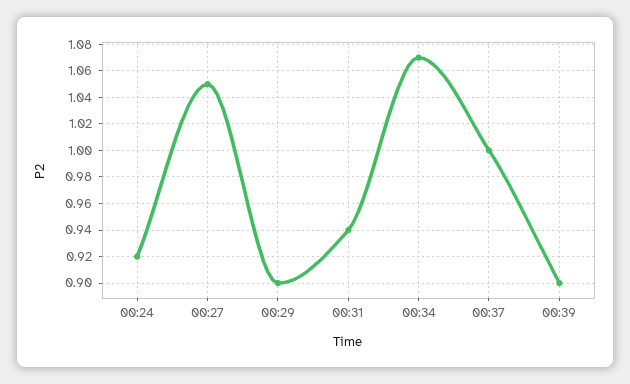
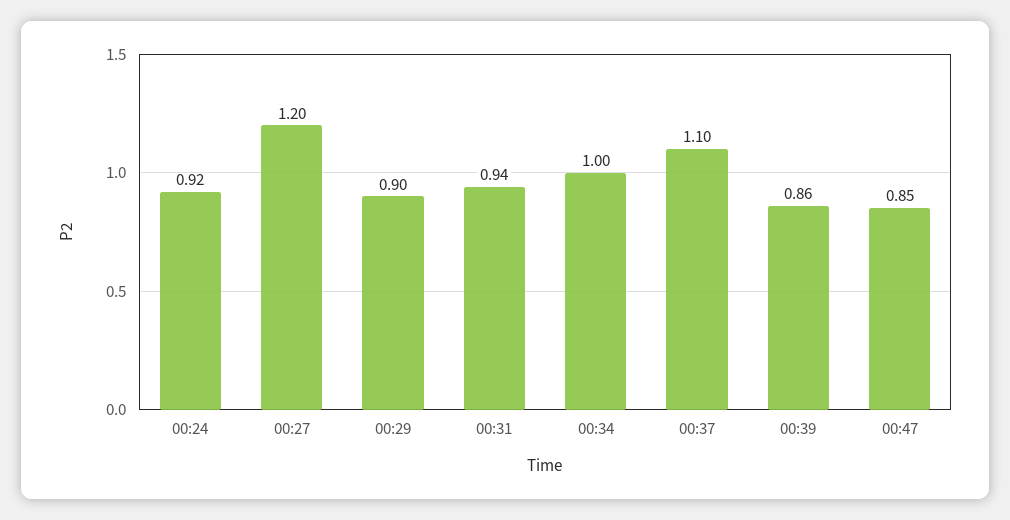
00:27: 1.05 -> 1.2
00:34: 1.07 -> 1
00:37: 1 -> 1.1
00:39: 0.9 -> 0.86
00:47: none -> 0.85

